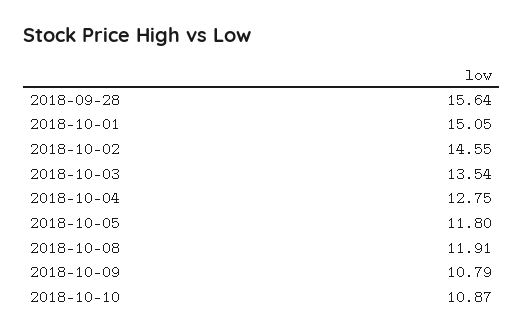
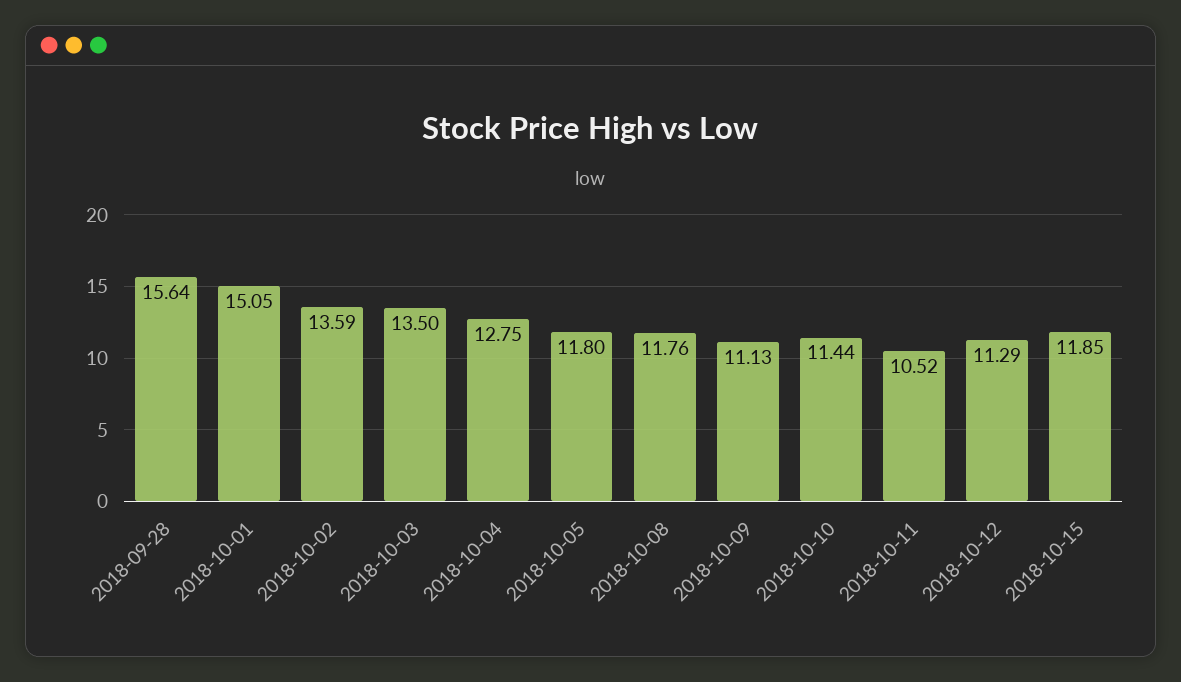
2018-10-02: 14.55 -> 13.59
2018-10-03: 13.54 -> 13.5
2018-10-08: 11.91 -> 11.76
2018-10-09: 10.79 -> 11.13
2018-10-10: 10.87 -> 11.44
2018-10-11: none -> 10.52
2018-10-12: none -> 11.29
2018-10-15: none -> 11.85

